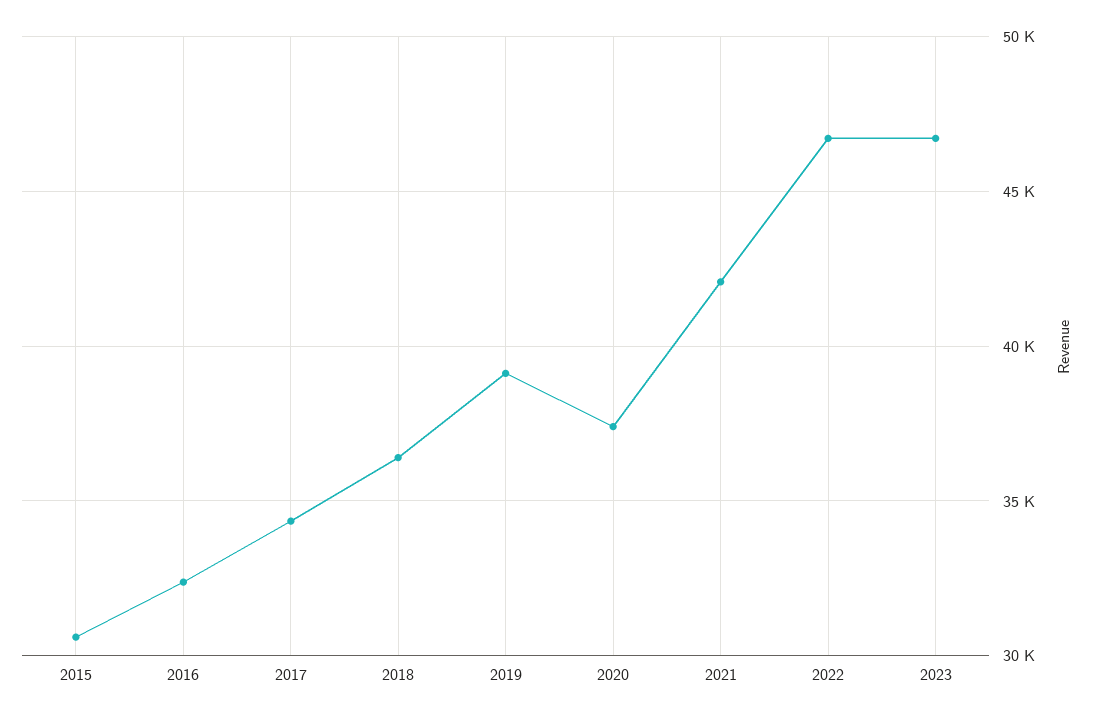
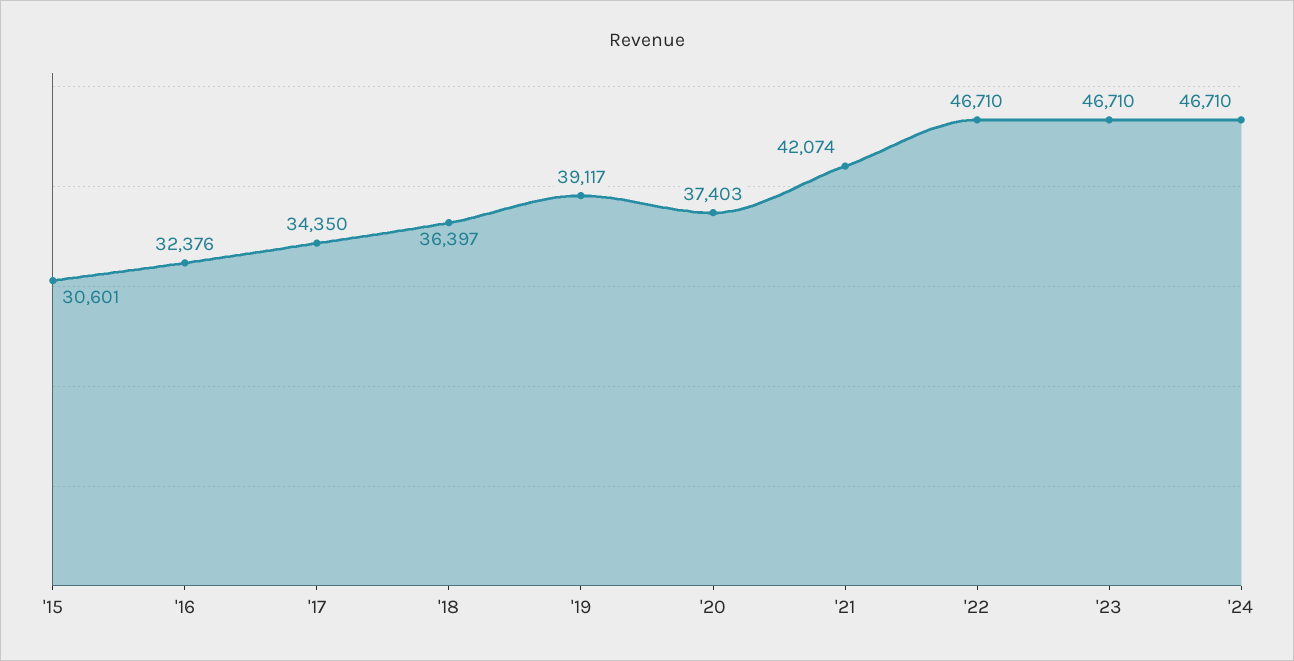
'24: none -> 46710

